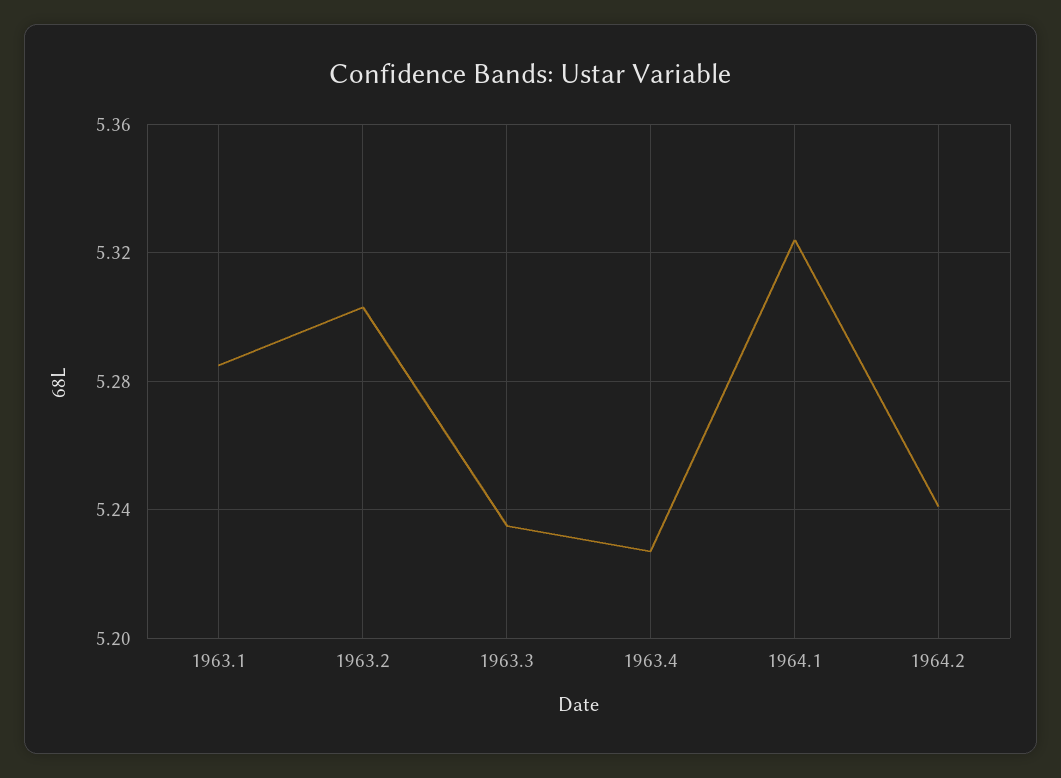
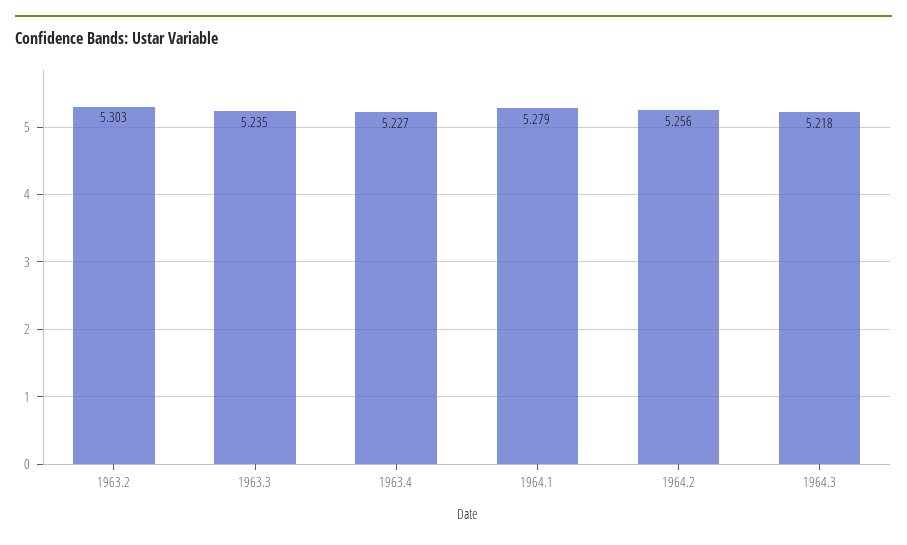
1963.1: 5.285 -> none
1964.1: 5.325 -> 5.279
1964.2: 5.24 -> 5.256
1964.3: none -> 5.218

